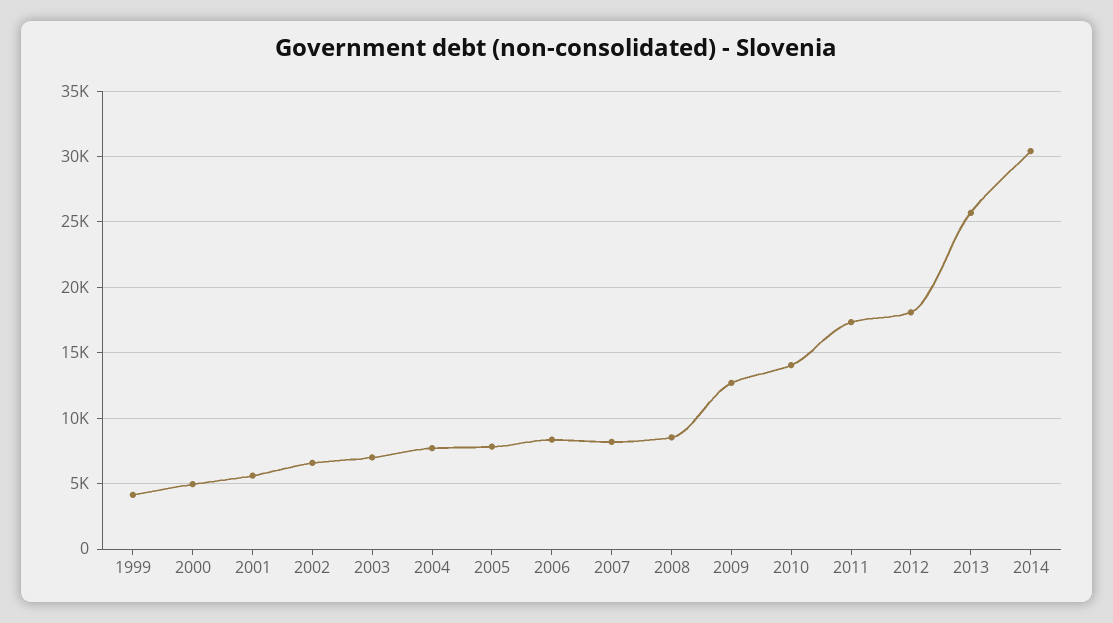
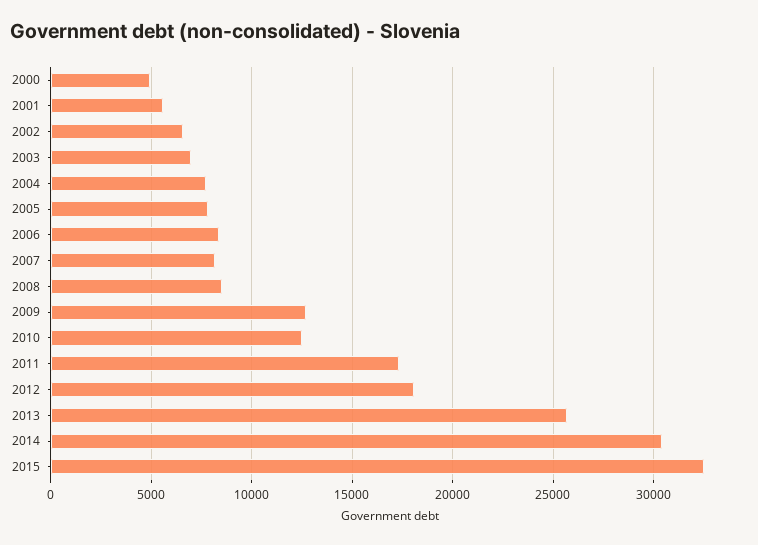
1999: 4000 -> none
2010: 14000 -> 12500
2015: none -> 32500

